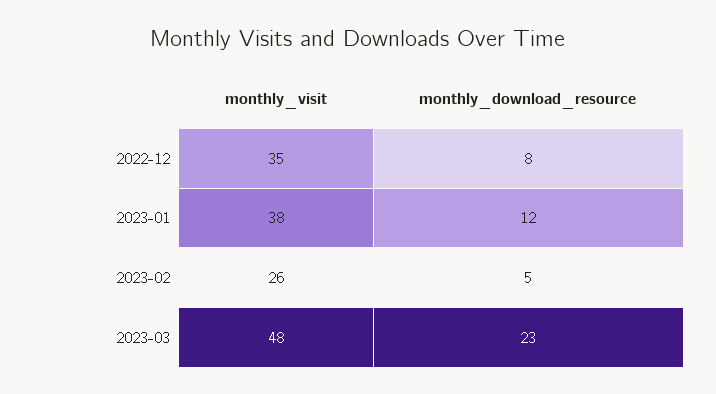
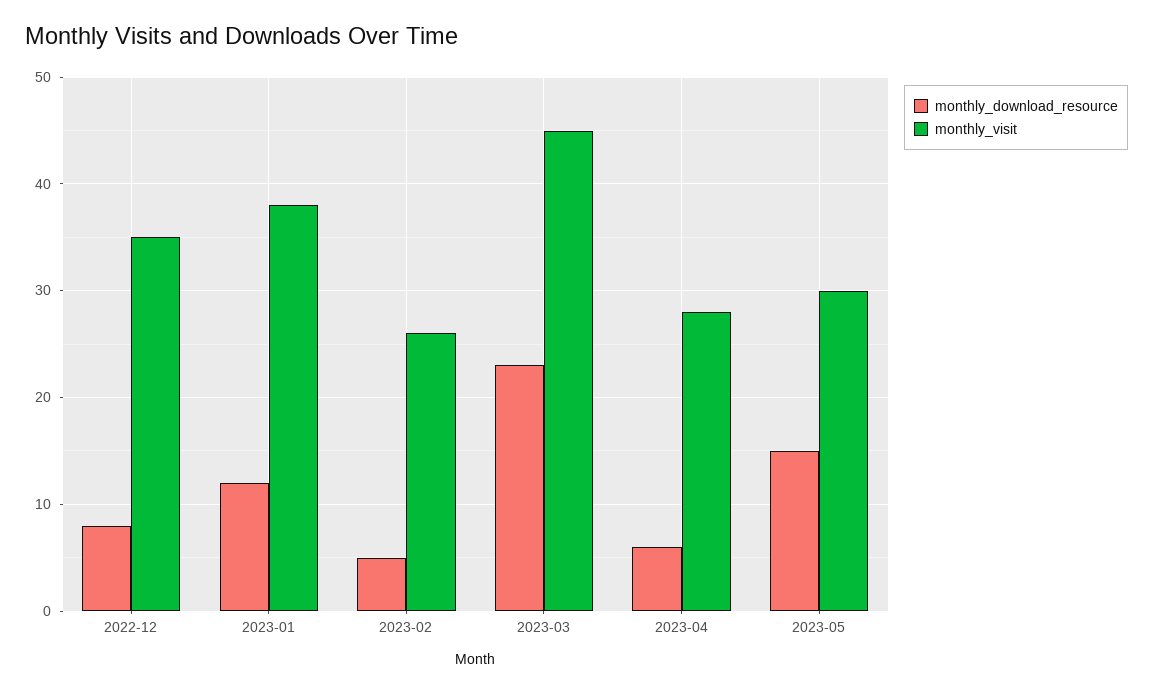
monthly_visit, 2023-03: 48 -> 45
monthly_download_resource, 2023-04: none -> 6
monthly_visit, 2023-04: none -> 28
monthly_download_resource, 2023-05: none -> 15
monthly_visit, 2023-05: none -> 30

